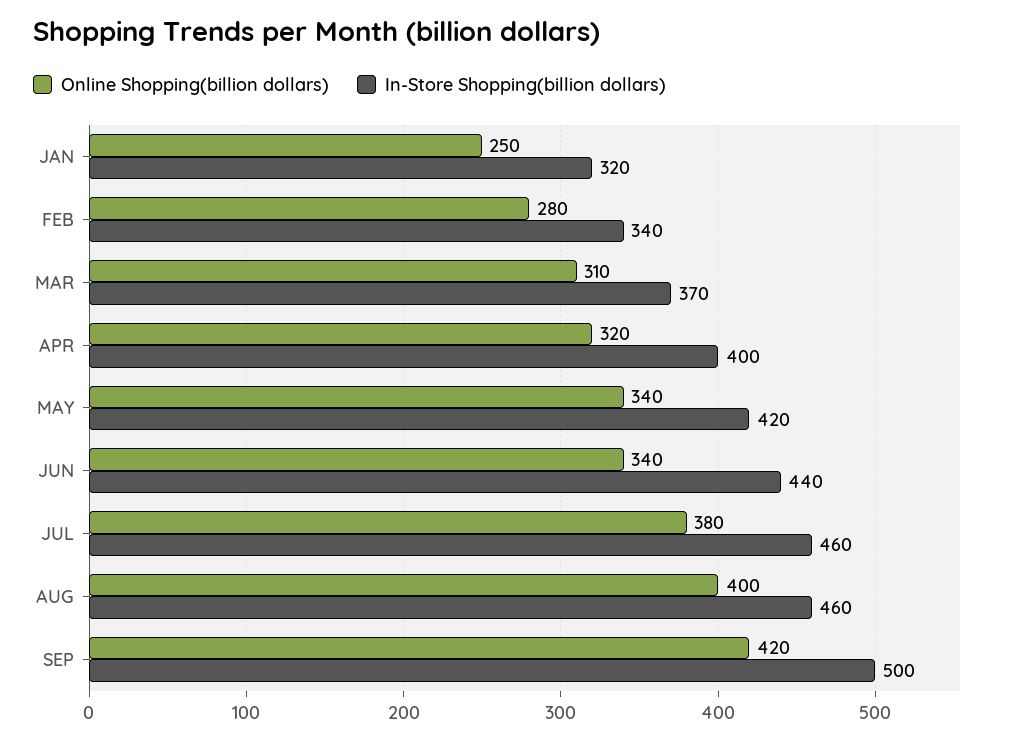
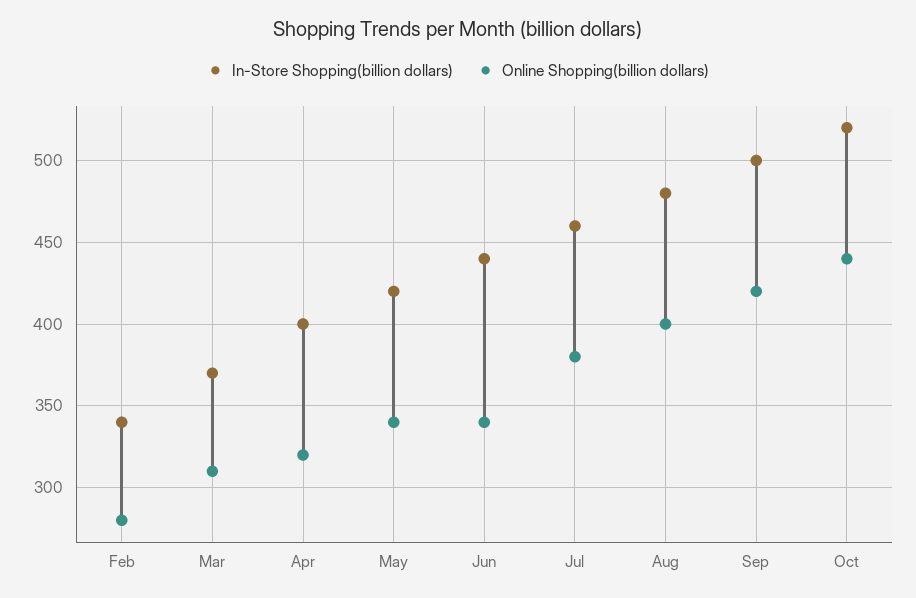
Online Shopping(billion dollars), JAN: 250 -> none
In-Store Shopping(billion dollars), JAN: 320 -> none
In-Store Shopping(billion dollars), AUG: 460 -> 480
In-Store Shopping(billion dollars), Oct: none -> 520
Online Shopping(billion dollars), Oct: none -> 440

